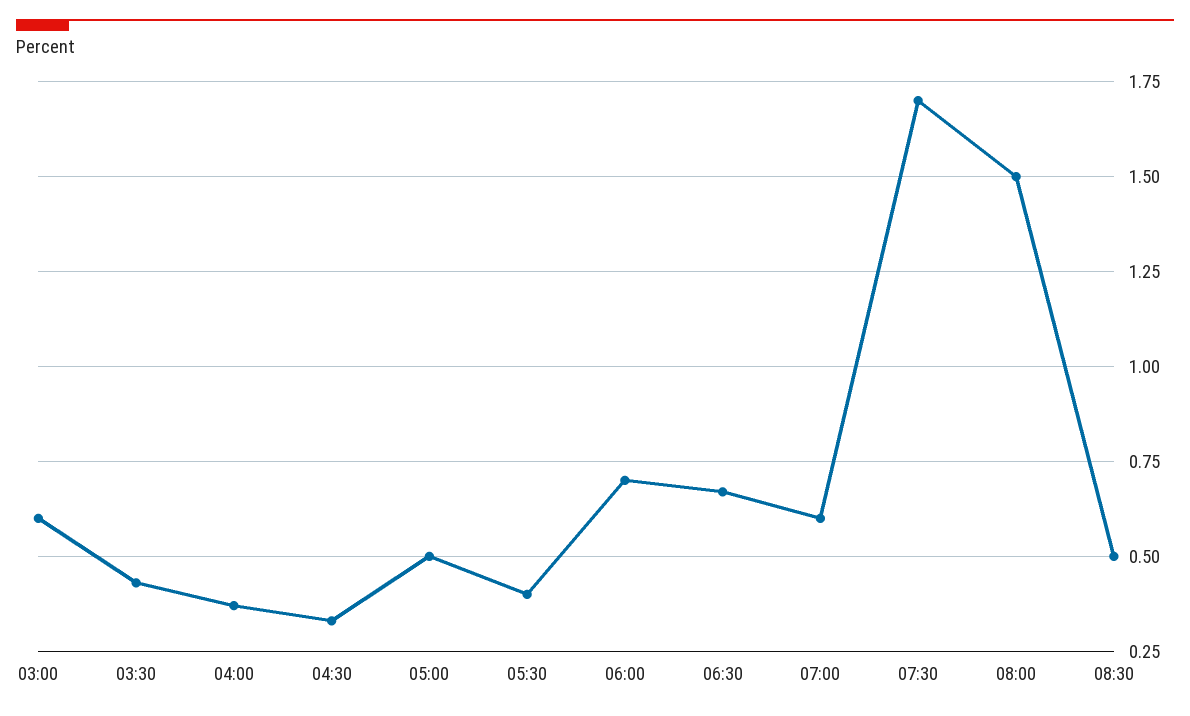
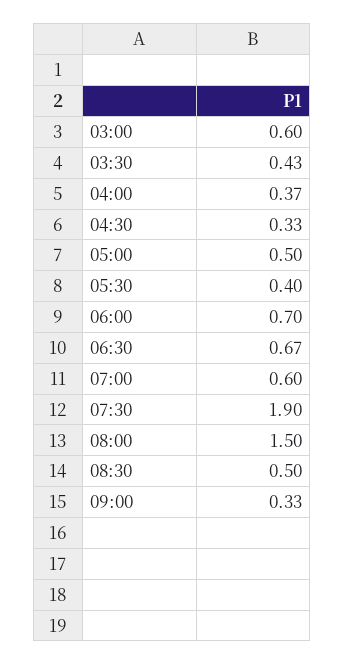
07:30: 1.7 -> 1.9
09:00: none -> 0.33

